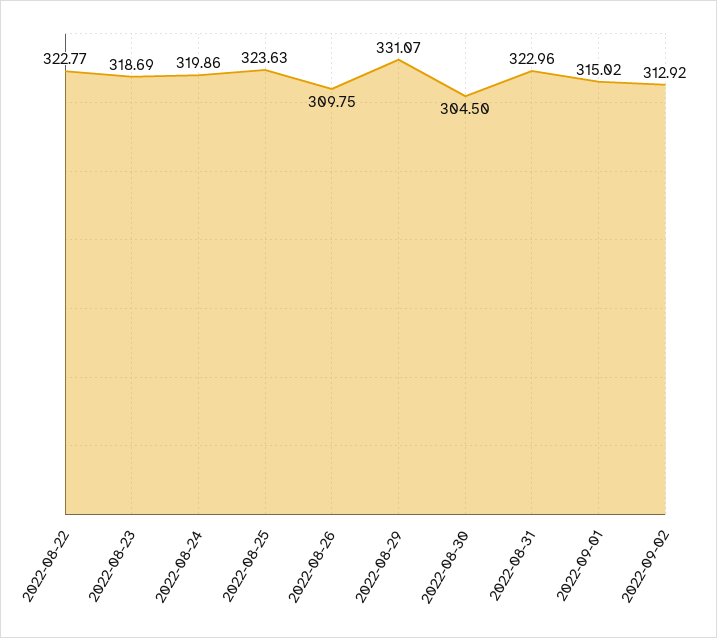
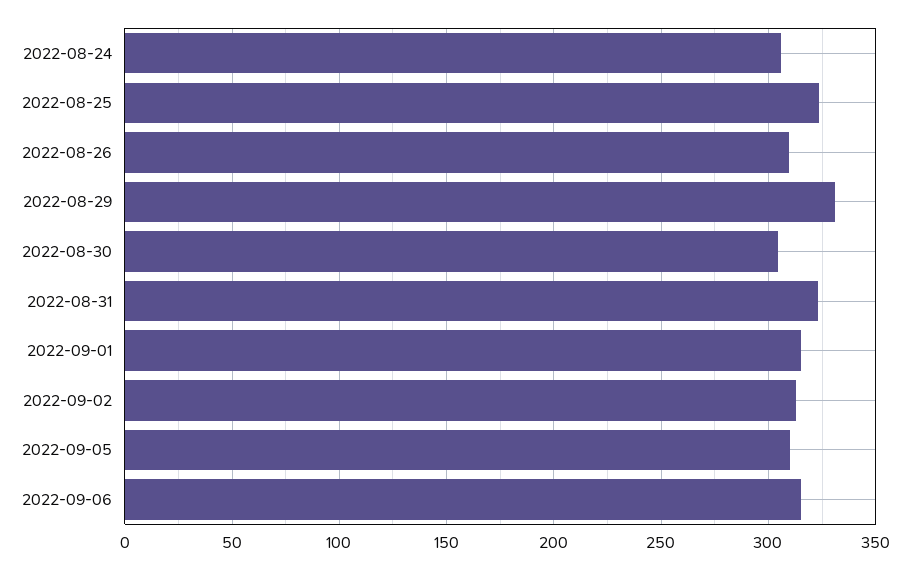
2022-08-22: 322.77 -> none
2022-08-23: 318.69 -> none
2022-08-24: 319.86 -> 305
2022-09-05: none -> 310
2022-09-06: none -> 315

